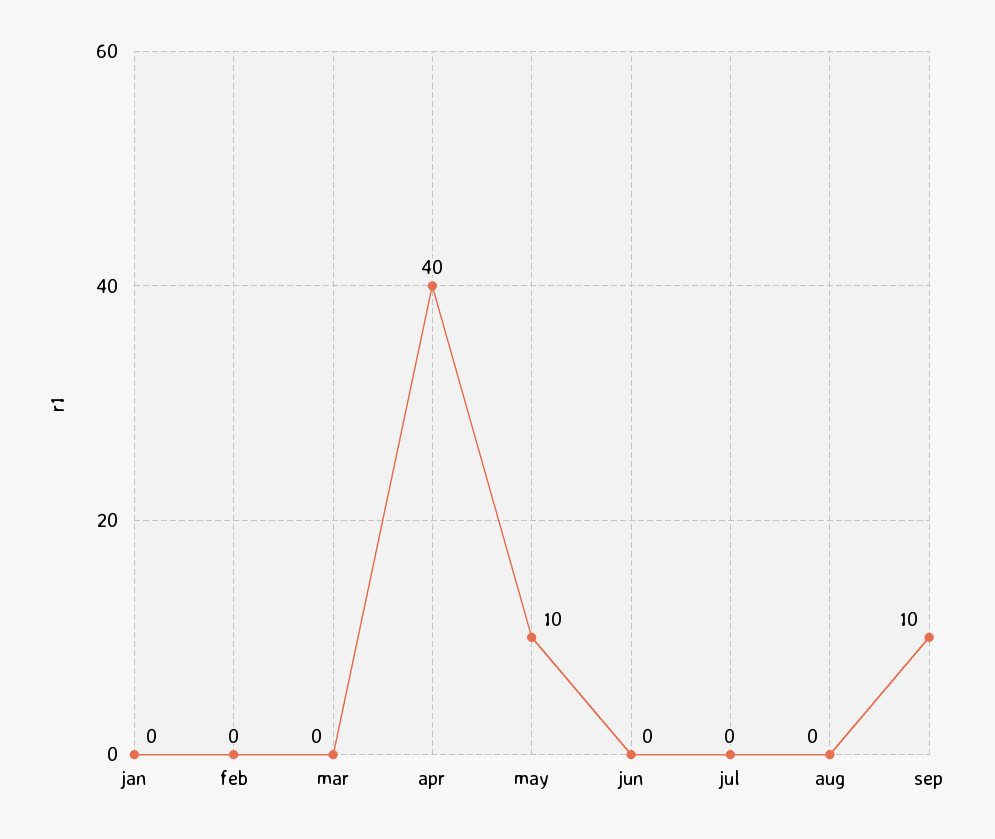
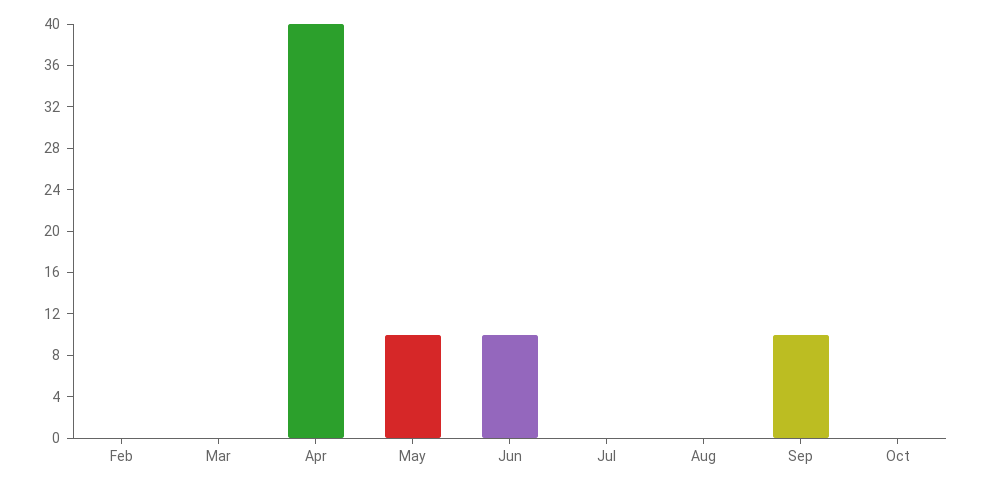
jan: 0 -> none
jun: 0 -> 10
Oct: none -> 0

